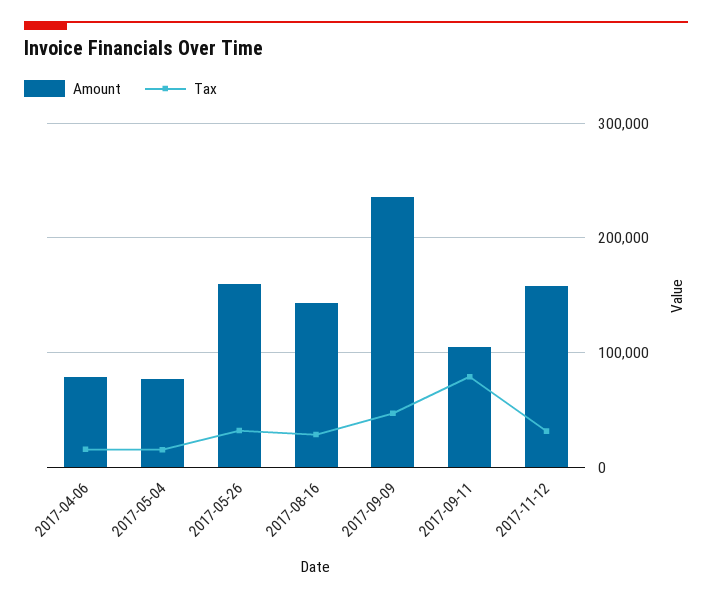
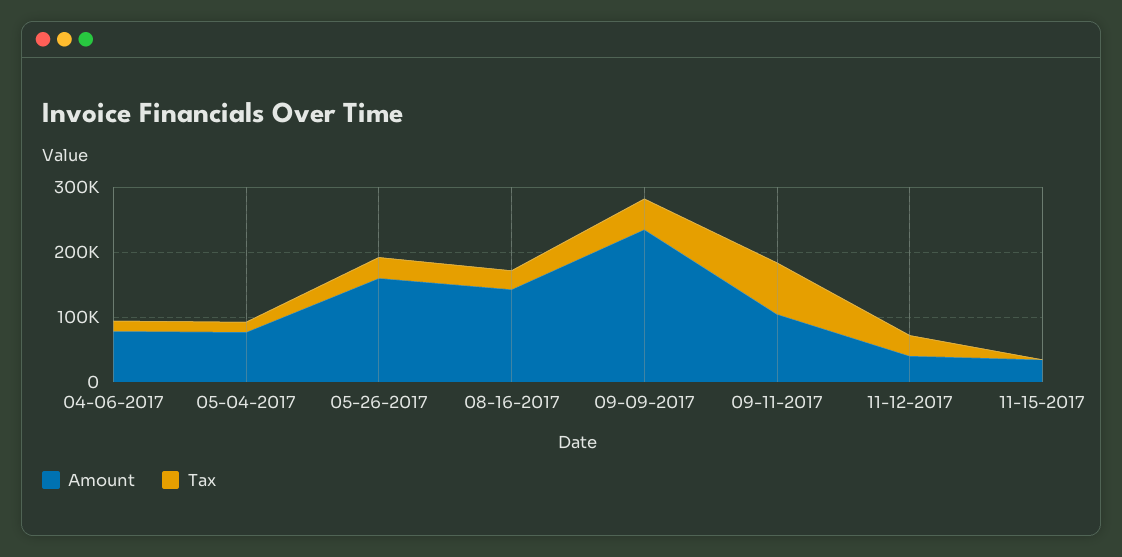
Amount, 2017-11-12: 160000 -> 40000
Amount, 11-15-2017: none -> 40000
Tax, 11-15-2017: none -> 0

